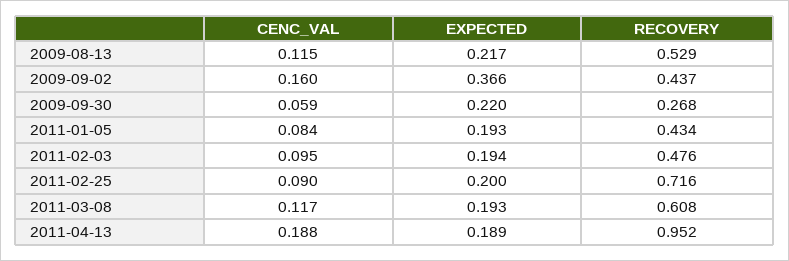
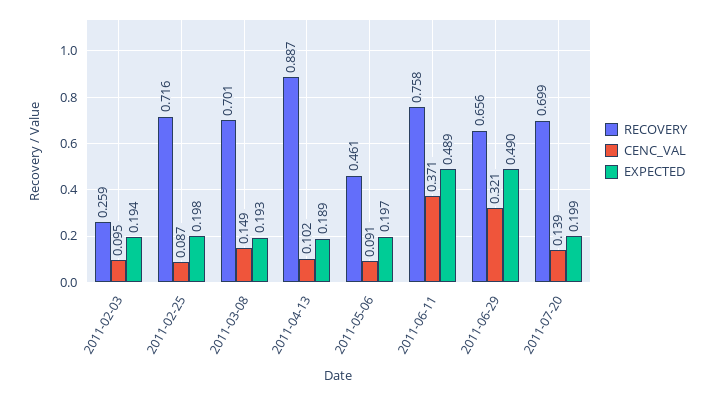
CENC_VAL, 2009-08-13: 0.115 -> none
EXPECTED, 2009-08-13: 0.217 -> none
RECOVERY, 2009-08-13: 0.529 -> none
CENC_VAL, 2009-09-02: 0.16 -> none
EXPECTED, 2009-09-02: 0.366 -> none
RECOVERY, 2009-09-02: 0.437 -> none
CENC_VAL, 2009-09-30: 0.059 -> none
EXPECTED, 2009-09-30: 0.22 -> none
RECOVERY, 2009-09-30: 0.268 -> none
CENC_VAL, 2011-01-05: 0.084 -> none
EXPECTED, 2011-01-05: 0.193 -> none
RECOVERY, 2011-01-05: 0.434 -> none
RECOVERY, 2011-02-03: 0.476 -> 0.259
CENC_VAL, 2011-02-25: 0.09 -> 0.087
EXPECTED, 2011-02-25: 0.2 -> 0.198
CENC_VAL, 2011-03-08: 0.117 -> 0.149
RECOVERY, 2011-03-08: 0.608 -> 0.701
CENC_VAL, 2011-04-13: 0.188 -> 0.102
RECOVERY, 2011-04-13: 0.952 -> 0.887
RECOVERY, 2011-05-06: none -> 0.461
CENC_VAL, 2011-05-06: none -> 0.091
EXPECTED, 2011-05-06: none -> 0.197
RECOVERY, 2011-06-11: none -> 0.758
CENC_VAL, 2011-06-11: none -> 0.371
EXPECTED, 2011-06-11: none -> 0.489
RECOVERY, 2011-06-29: none -> 0.656
CENC_VAL, 2011-06-29: none -> 0.321
EXPECTED, 2011-06-29: none -> 0.49
RECOVERY, 2011-07-20: none -> 0.699
CENC_VAL, 2011-07-20: none -> 0.139
EXPECTED, 2011-07-20: none -> 0.199

